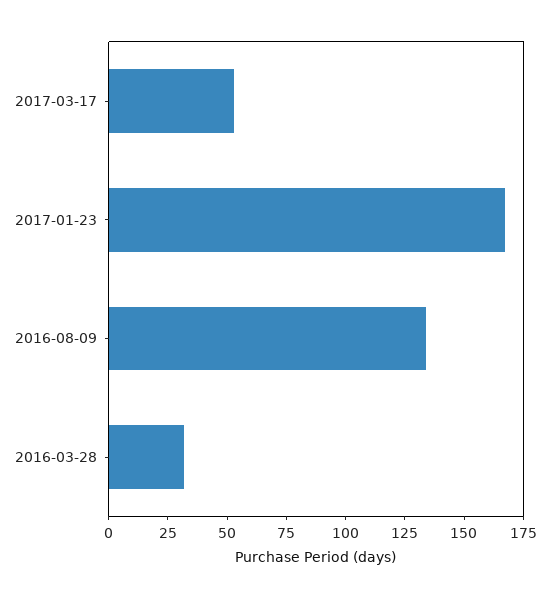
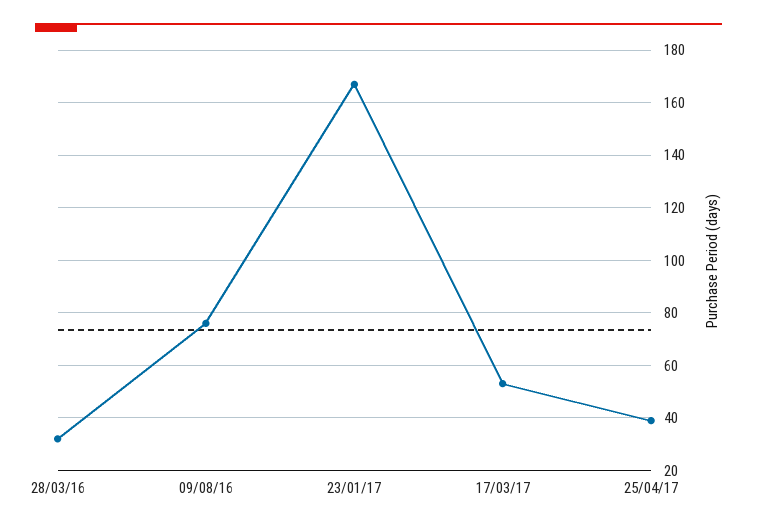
2016-08-09: 135 -> 75
25/04/17: none -> 40

